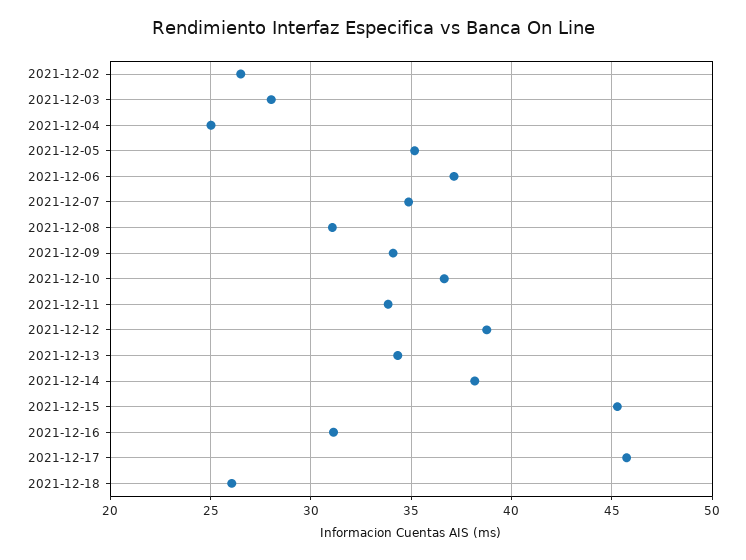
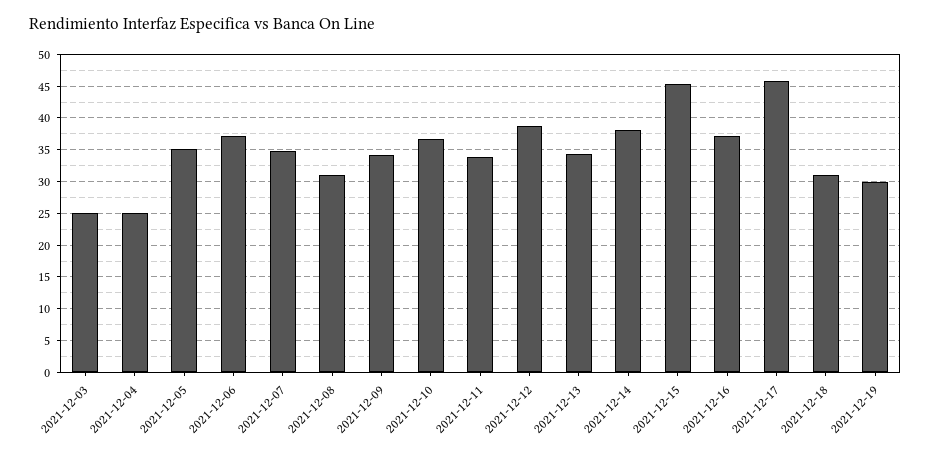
2021-12-02: 26.5 -> none
2021-12-03: 28 -> 25
2021-12-16: 31 -> 37
2021-12-18: 26 -> 31
2021-12-19: none -> 30

